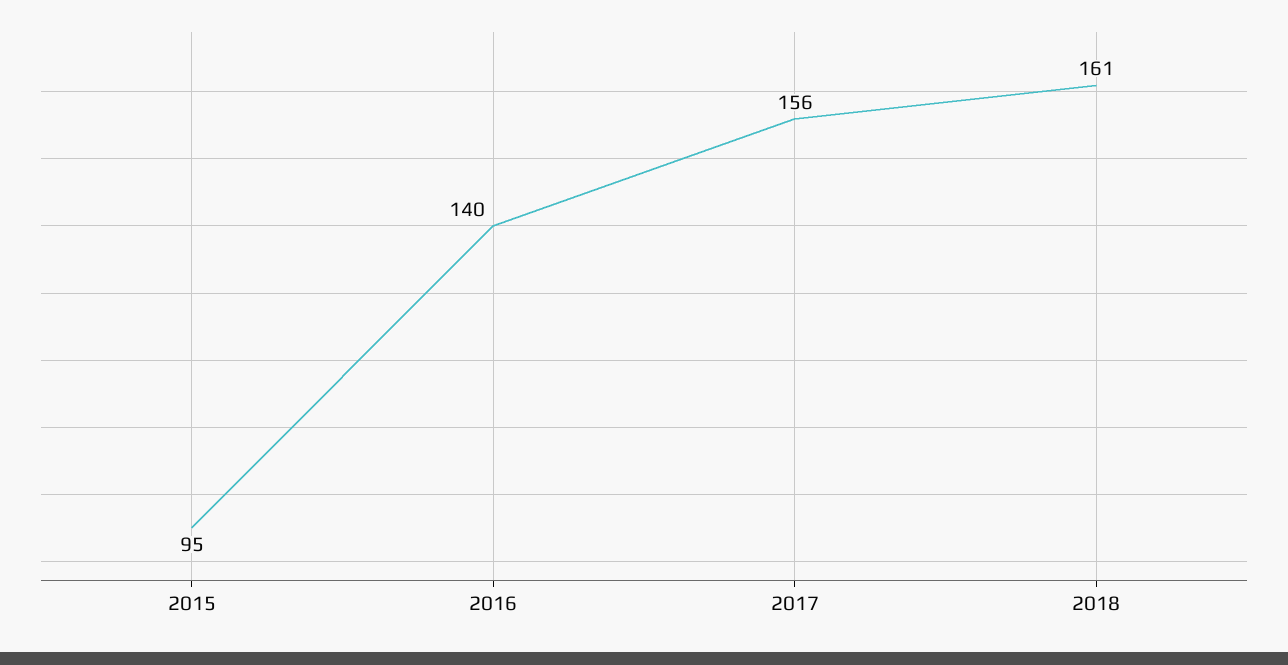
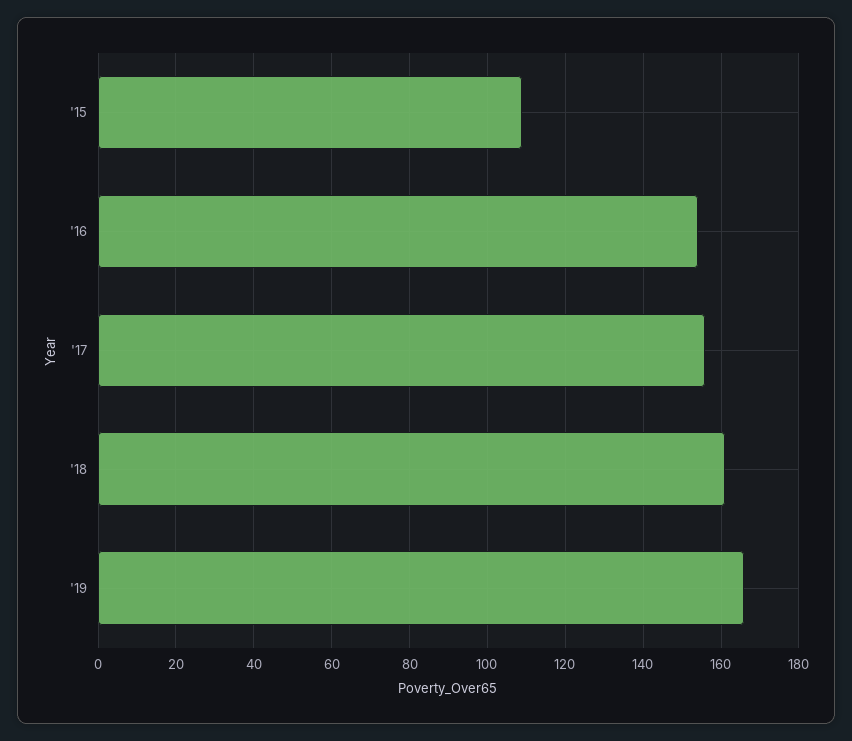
2015: 95 -> 110
2016: 140 -> 155
'19: none -> 165

